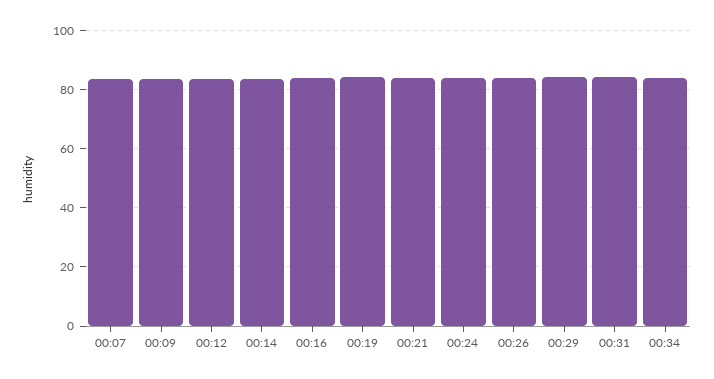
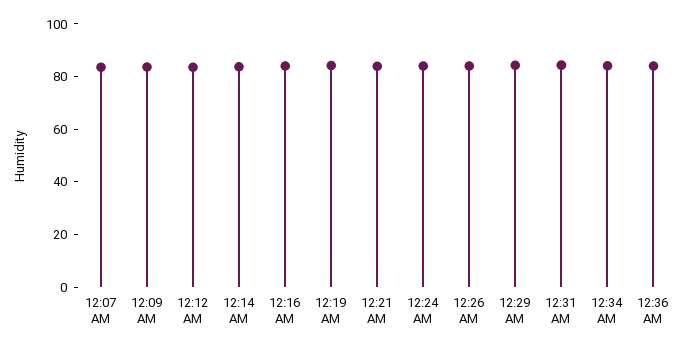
12:36 AM: none -> 85

